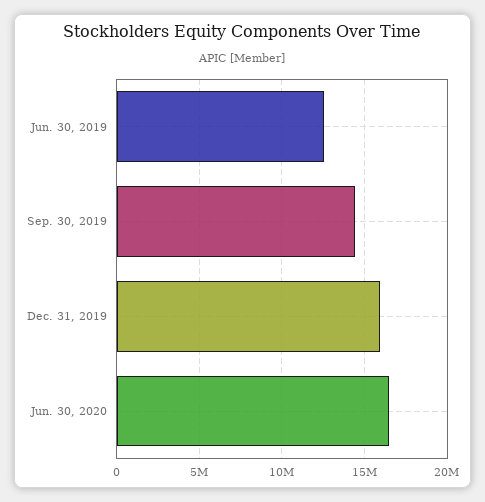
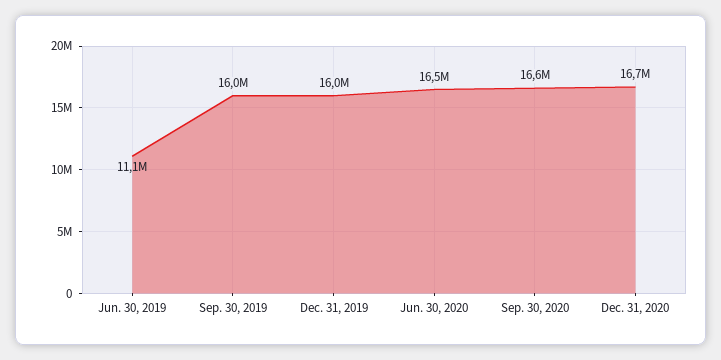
Jun. 30, 2019: 12500000 -> 11100000
Sep. 30, 2019: 14500000 -> 16000000
Sep. 30, 2020: none -> 16600000
Dec. 31, 2020: none -> 16700000

